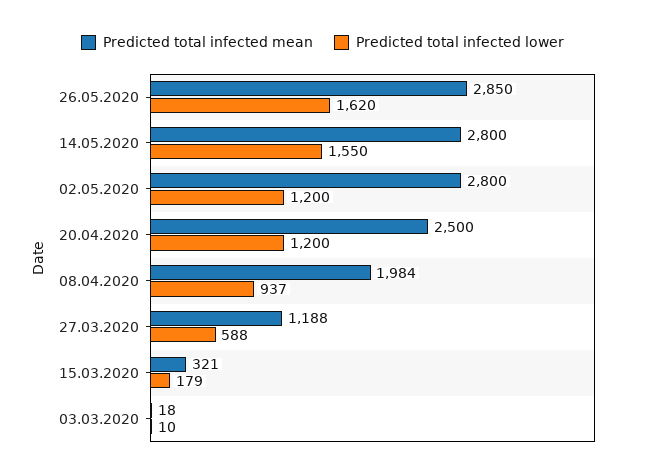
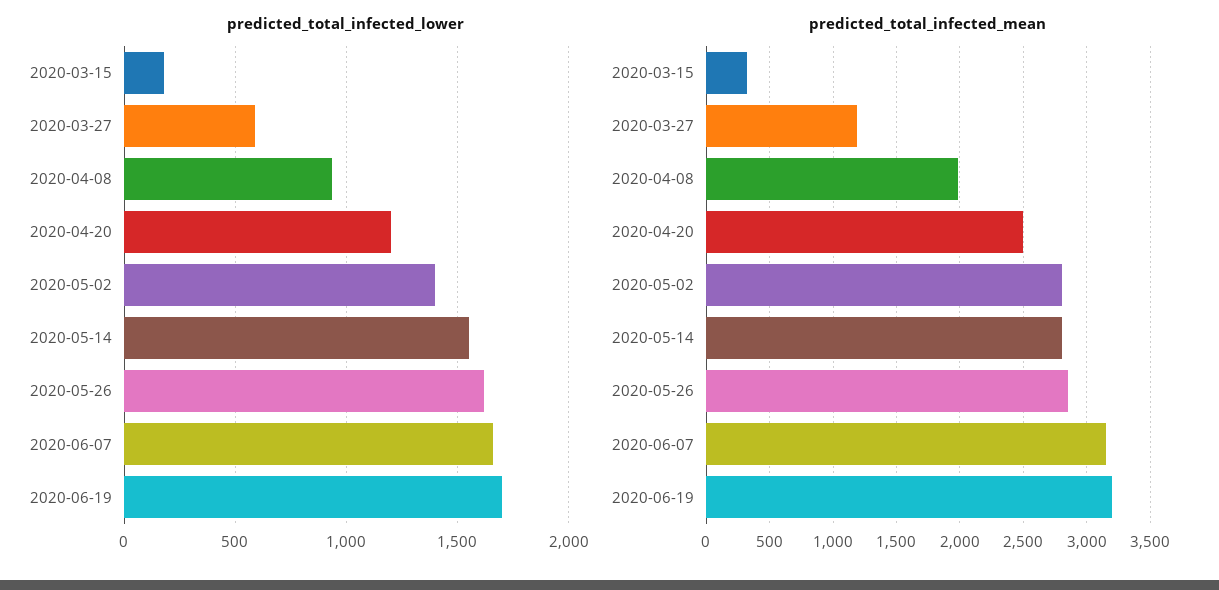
Predicted total infected lower, 02.05.2020: 1200 -> 1400
Predicted total infected mean, 03.03.2020: 18 -> none
Predicted total infected lower, 03.03.2020: 10 -> none
Predicted total infected lower, 2020-06-07: none -> 1650
Predicted total infected lower, 2020-06-19: none -> 1700
Predicted total infected mean, 2020-06-07: none -> 3150
Predicted total infected mean, 2020-06-19: none -> 3200

